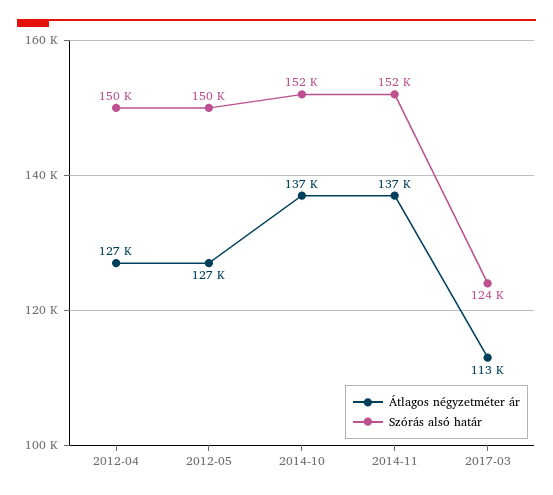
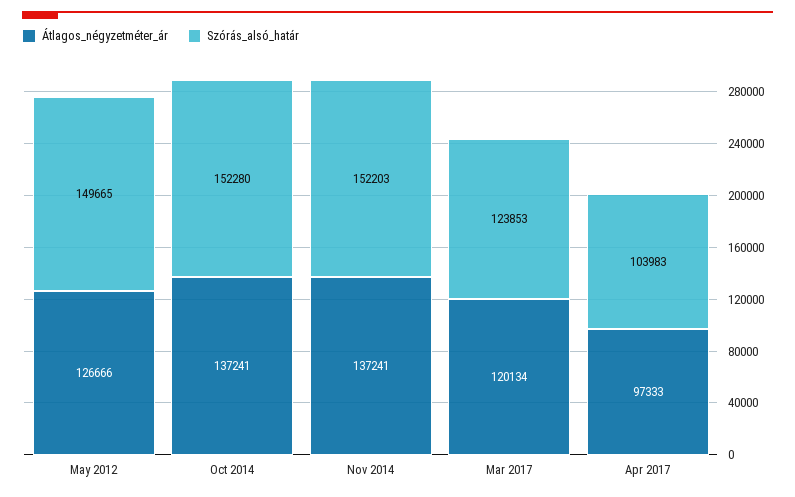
Átlagos négyzetméter ár, 2012-04: 127000 -> none
Szórás alsó határ, 2012-04: 150000 -> none
Átlagos négyzetméter ár, 2017-03: 113000 -> 120134
Átlagos négyzetméter ár, Apr 2017: none -> 97333
Szórás alsó határ, Apr 2017: none -> 103983

